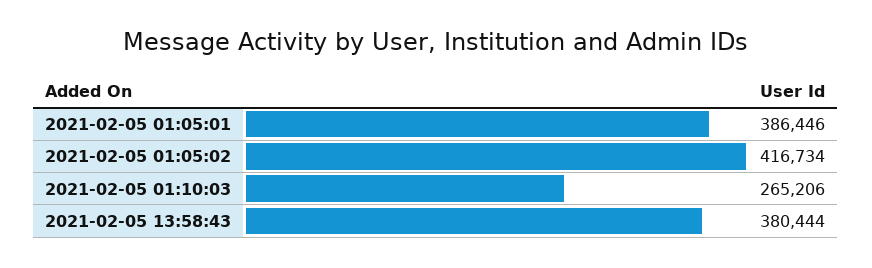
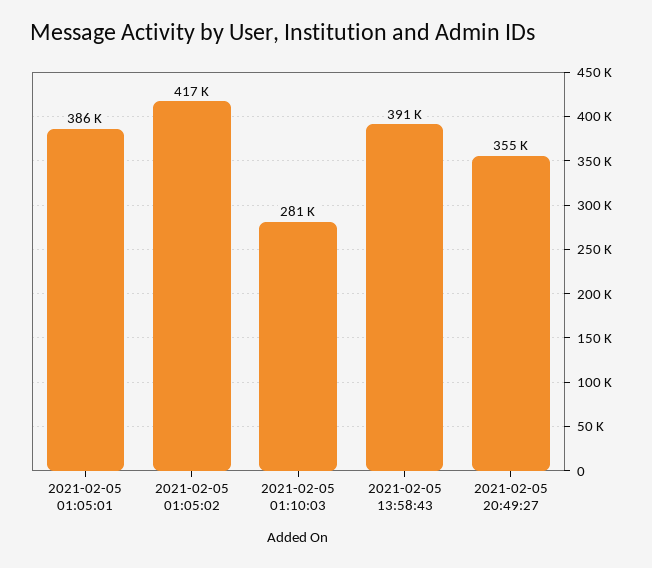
2021-02-05 01:10:03: 265206 -> 281000
2021-02-05 13:58:43: 380444 -> 391000
2021-02-05 20:49:27: none -> 355000

